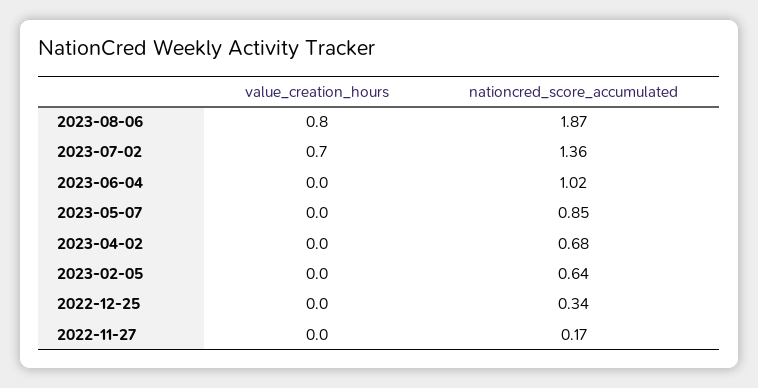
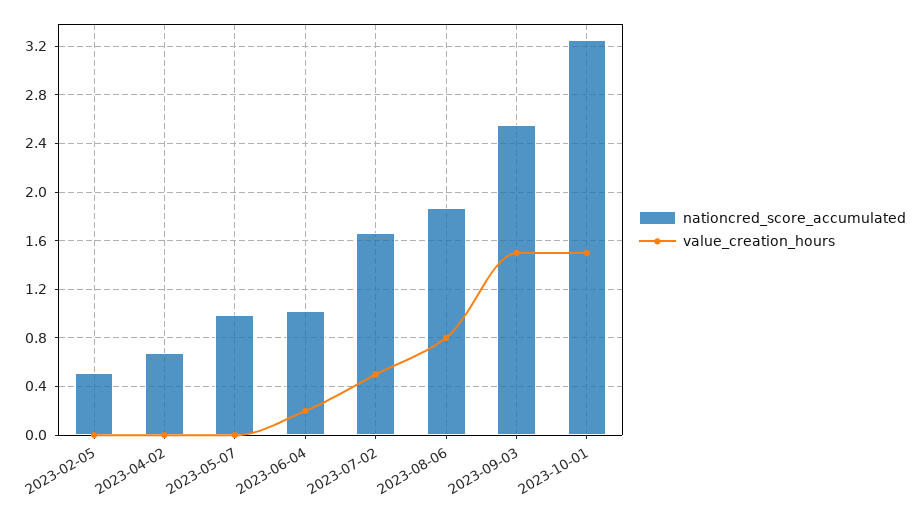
value_creation_hours, 2023-07-02: 0.7 -> 0.5
nationcred_score_accumulated, 2023-07-02: 1.36 -> 1.65
value_creation_hours, 2023-06-04: 0 -> 0.2
nationcred_score_accumulated, 2023-05-07: 0.85 -> 1
nationcred_score_accumulated, 2023-02-05: 0.64 -> 0.5
value_creation_hours, 2022-12-25: 0 -> none
nationcred_score_accumulated, 2022-12-25: 0.34 -> none
value_creation_hours, 2022-11-27: 0 -> none
nationcred_score_accumulated, 2022-11-27: 0.17 -> none
nationcred_score_accumulated, 2023-09-03: none -> 2.55
value_creation_hours, 2023-09-03: none -> 1.5
nationcred_score_accumulated, 2023-10-01: none -> 3.25
value_creation_hours, 2023-10-01: none -> 1.5

